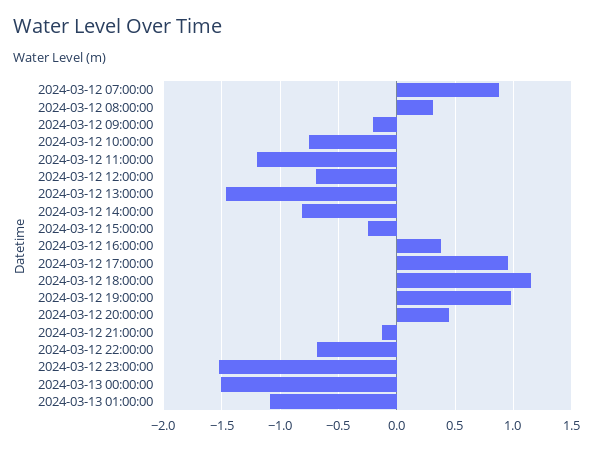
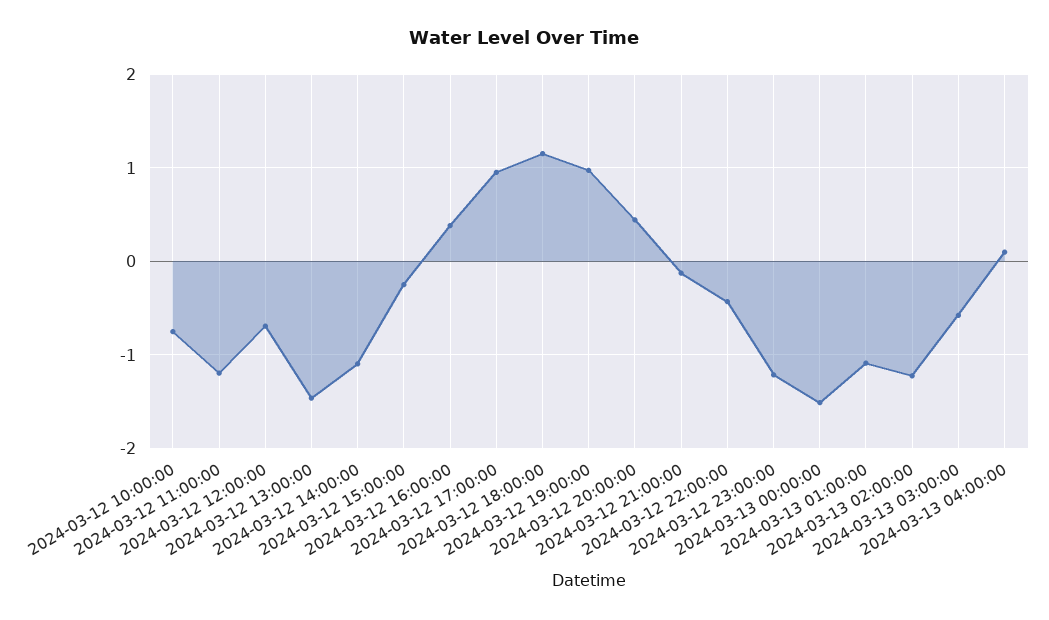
2024-03-12 07:00:00: 0.9 -> none
2024-03-12 08:00:00: 0.3 -> none
2024-03-12 09:00:00: -0.2 -> none
2024-03-12 14:00:00: -0.8 -> -1.1
2024-03-12 22:00:00: -0.7 -> -0.4
2024-03-12 23:00:00: -1.5 -> -1.2
2024-03-13 02:00:00: none -> -1.2
2024-03-13 03:00:00: none -> -0.6
2024-03-13 04:00:00: none -> 0.1

